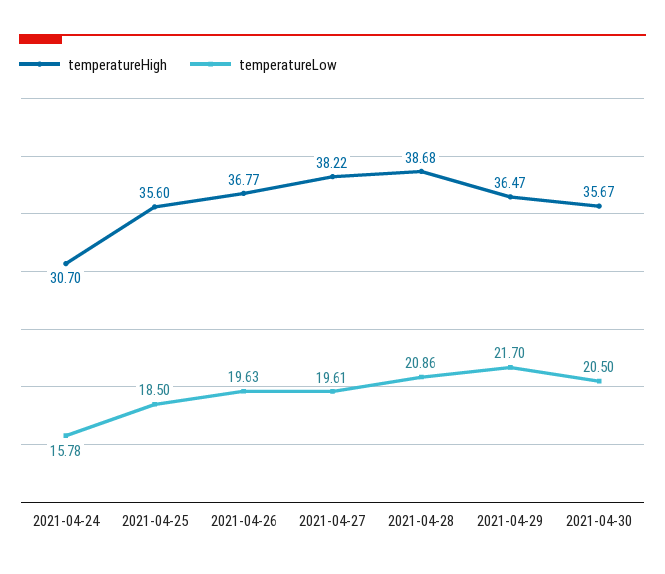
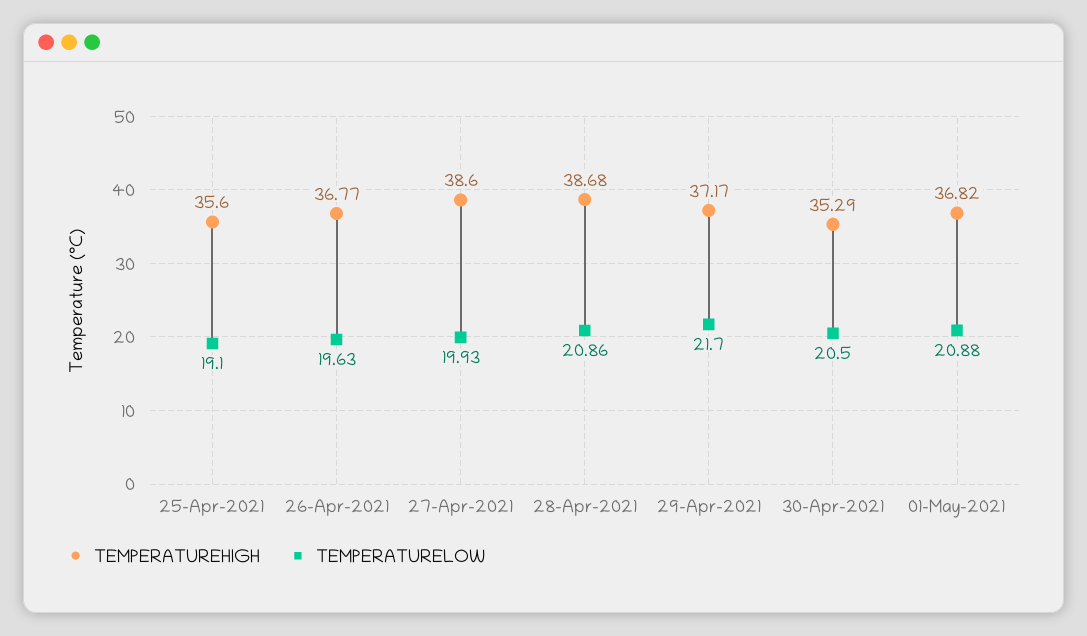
temperatureHigh, 2021-04-24: 30.7 -> none
temperatureLow, 2021-04-24: 15.78 -> none
temperatureLow, 2021-04-25: 18.5 -> 19.1
temperatureHigh, 2021-04-27: 38.22 -> 38.6
temperatureLow, 2021-04-27: 19.61 -> 19.93
temperatureHigh, 2021-04-29: 36.47 -> 37.17
temperatureHigh, 2021-04-30: 35.67 -> 35.29
temperatureHigh, 01-May-2021: none -> 36.82
temperatureLow, 01-May-2021: none -> 20.88

